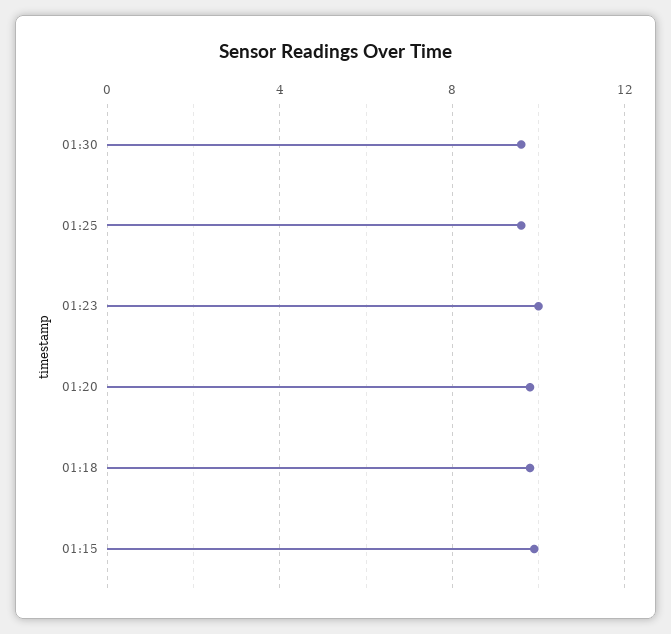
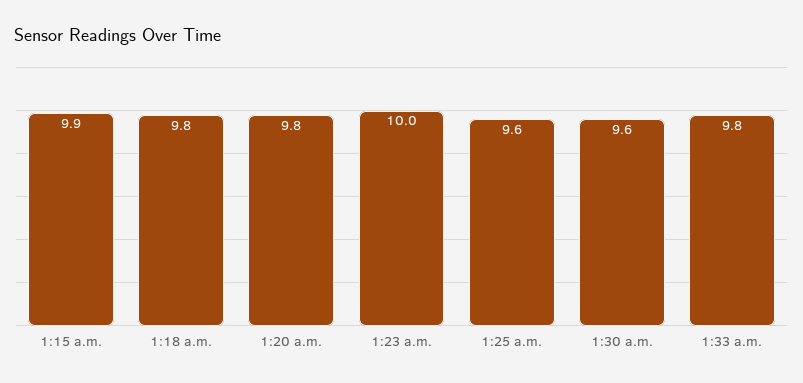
1:33 a.m.: none -> 9.8

